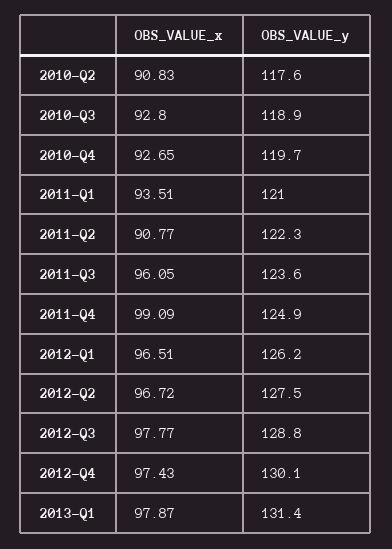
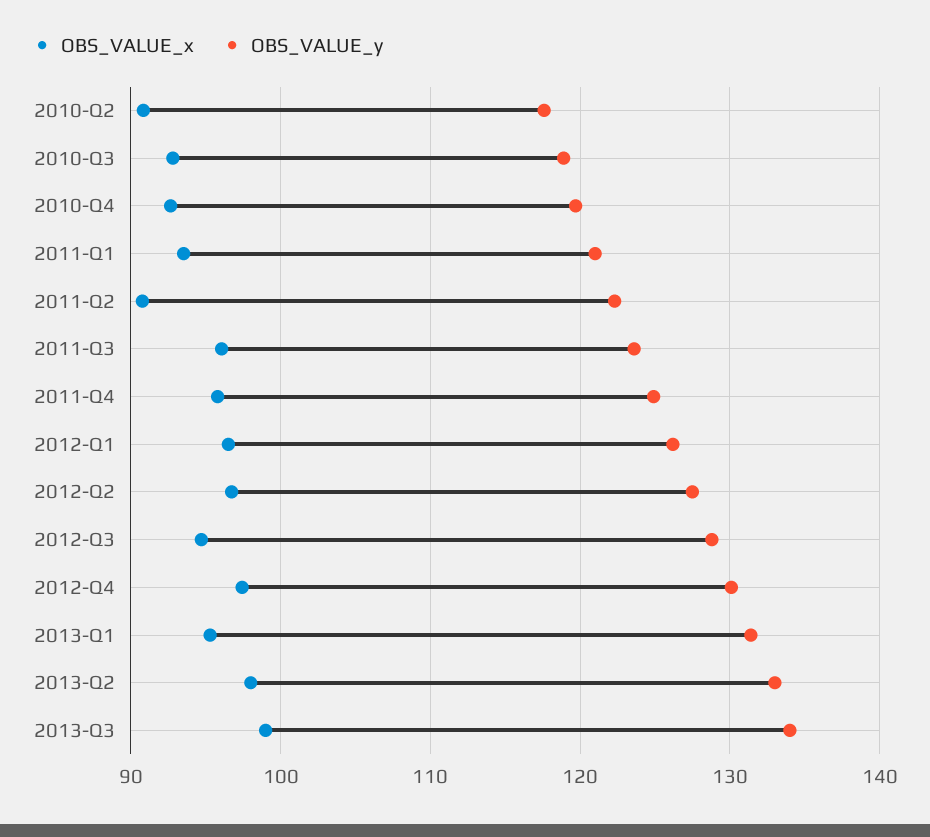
OBS_VALUE_x, 2011-Q4: 99.09 -> 96
OBS_VALUE_x, 2012-Q3: 97.77 -> 95
OBS_VALUE_x, 2013-Q1: 97.87 -> 95
OBS_VALUE_x, 2013-Q2: none -> 98
OBS_VALUE_y, 2013-Q2: none -> 133
OBS_VALUE_x, 2013-Q3: none -> 99
OBS_VALUE_y, 2013-Q3: none -> 134

